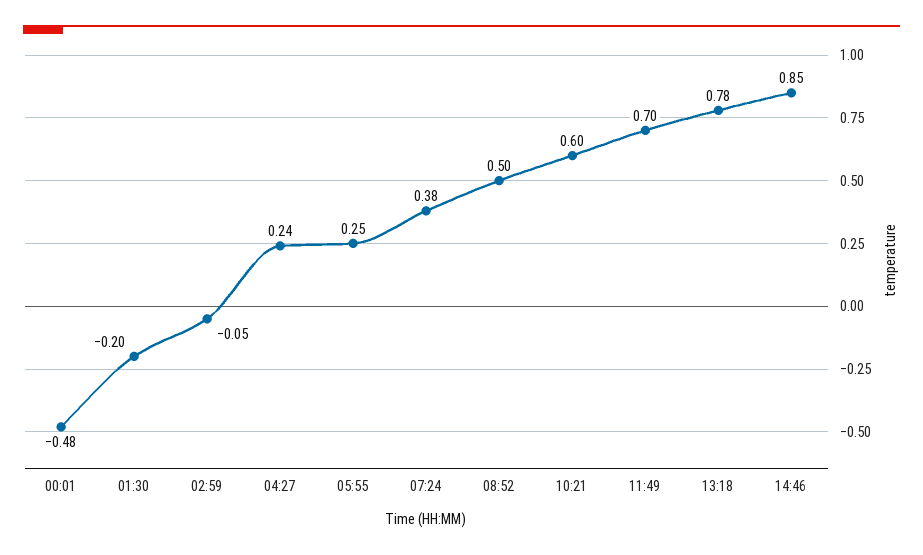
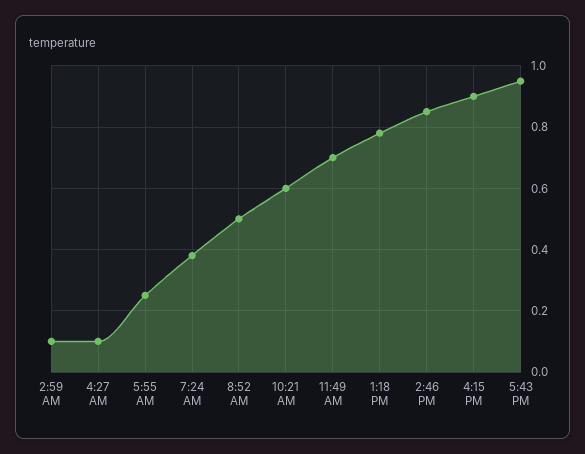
00:01: -0.48 -> none
01:30: -0.2 -> none
02:59: -0.05 -> 0.1
04:27: 0.24 -> 0.1
4:15 PM: none -> 0.9
5:43 PM: none -> 0.95

